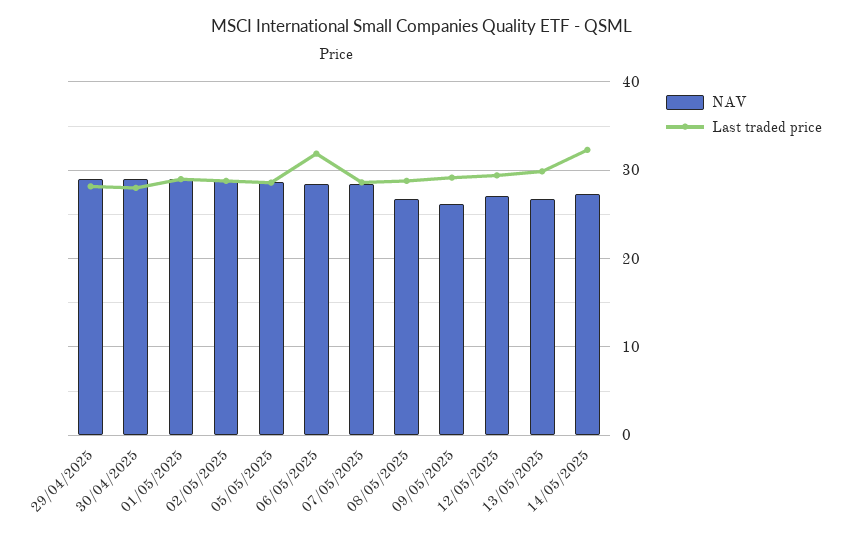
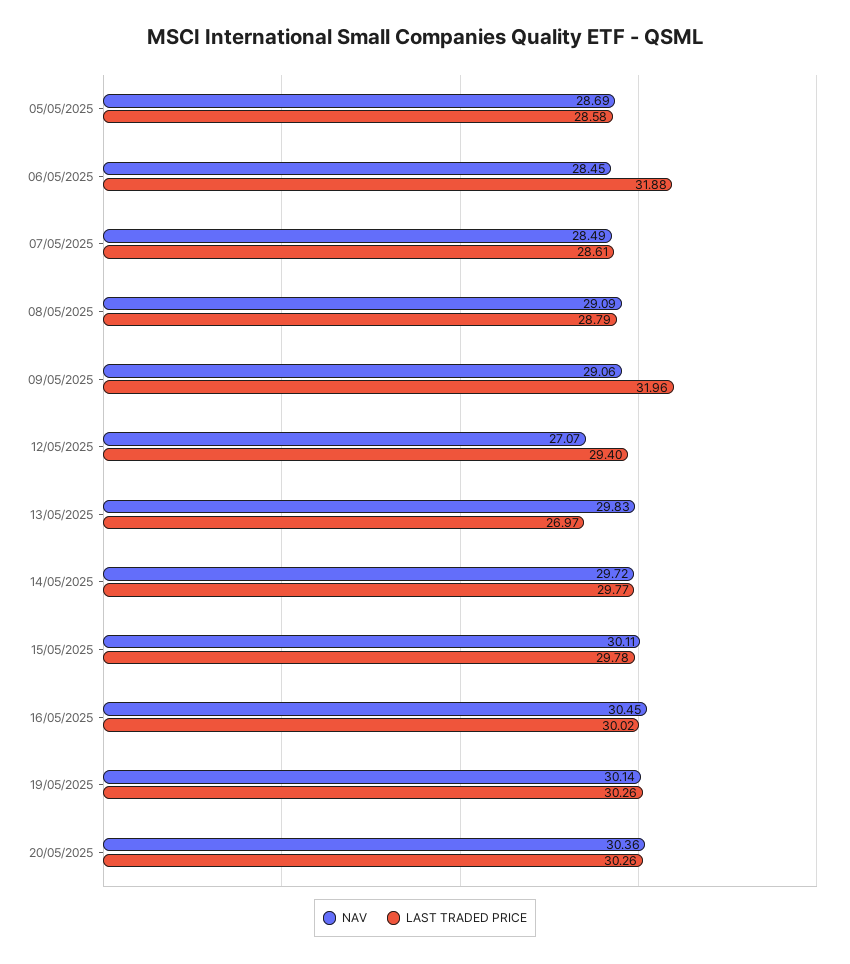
NAV, 29/04/2025: 29 -> none
Last traded price, 29/04/2025: 28 -> none
NAV, 30/04/2025: 29 -> none
Last traded price, 30/04/2025: 28 -> none
NAV, 01/05/2025: 29 -> none
Last traded price, 01/05/2025: 29 -> none
NAV, 02/05/2025: 29 -> none
Last traded price, 02/05/2025: 29 -> none
NAV, 08/05/2025: 27 -> 29.09
NAV, 09/05/2025: 26 -> 29.06
Last traded price, 09/05/2025: 29 -> 31.96
NAV, 13/05/2025: 27 -> 29.83
Last traded price, 13/05/2025: 30 -> 26.97
NAV, 14/05/2025: 27 -> 29.72
Last traded price, 14/05/2025: 32 -> 29.77
NAV, 15/05/2025: none -> 30.11
Last traded price, 15/05/2025: none -> 29.78
NAV, 16/05/2025: none -> 30.45
Last traded price, 16/05/2025: none -> 30.02
NAV, 19/05/2025: none -> 30.14
Last traded price, 19/05/2025: none -> 30.26
NAV, 20/05/2025: none -> 30.36
Last traded price, 20/05/2025: none -> 30.26

